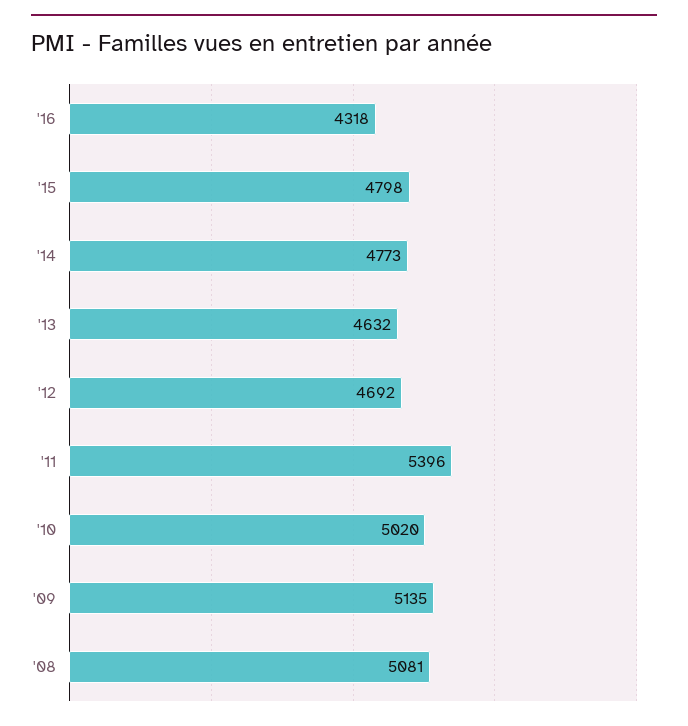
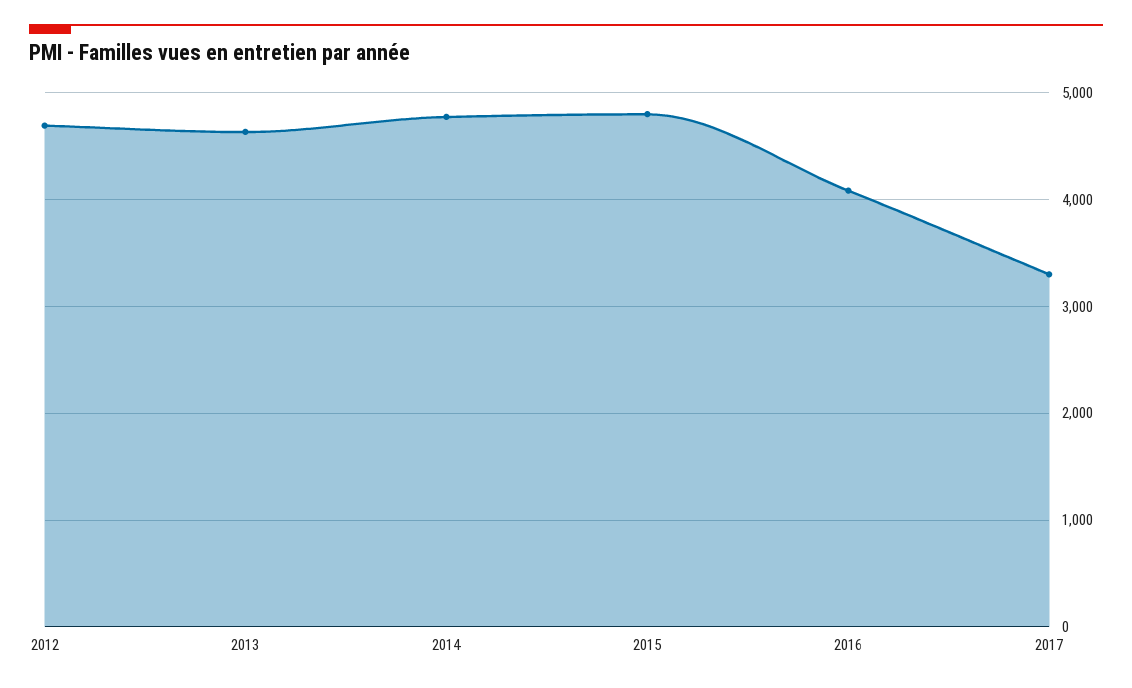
'16: 4318 -> 4100
'11: 5396 -> none
'10: 5020 -> none
'09: 5135 -> none
'08: 5081 -> none
2017: none -> 3300

